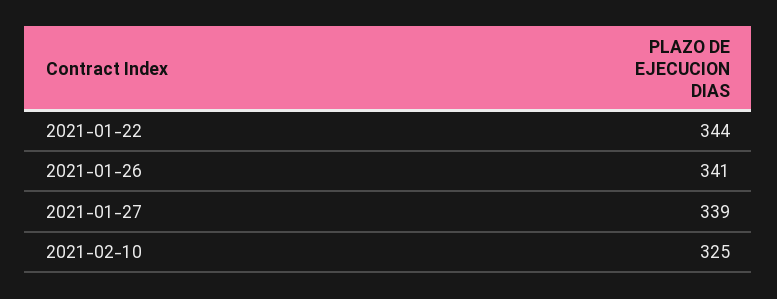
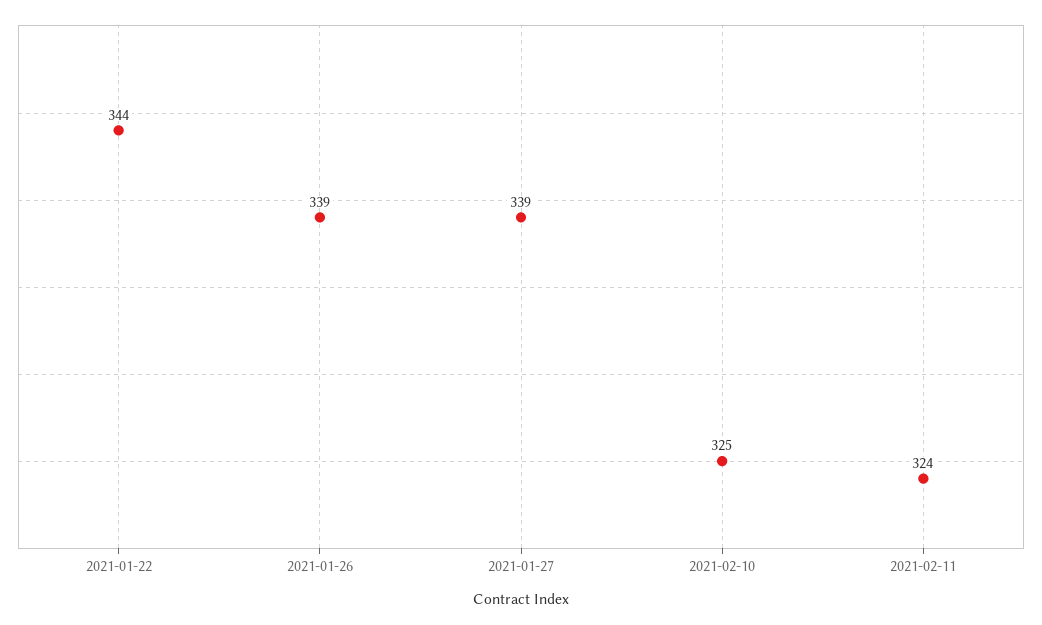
2021-01-26: 341 -> 339
2021-02-11: none -> 324

